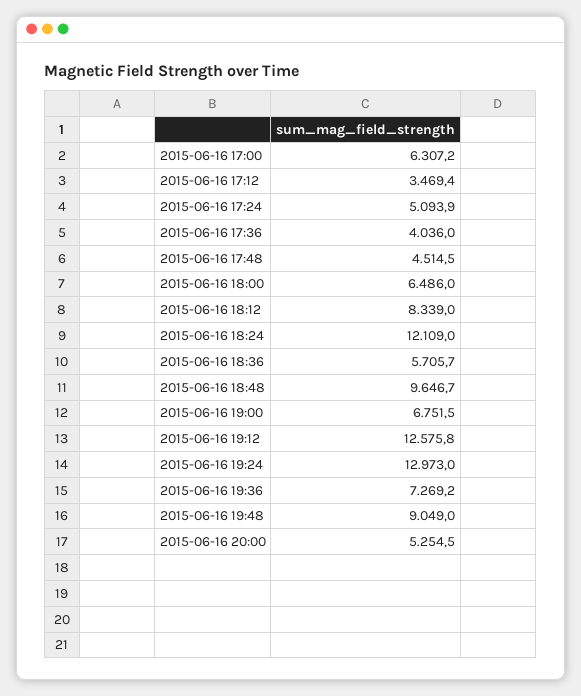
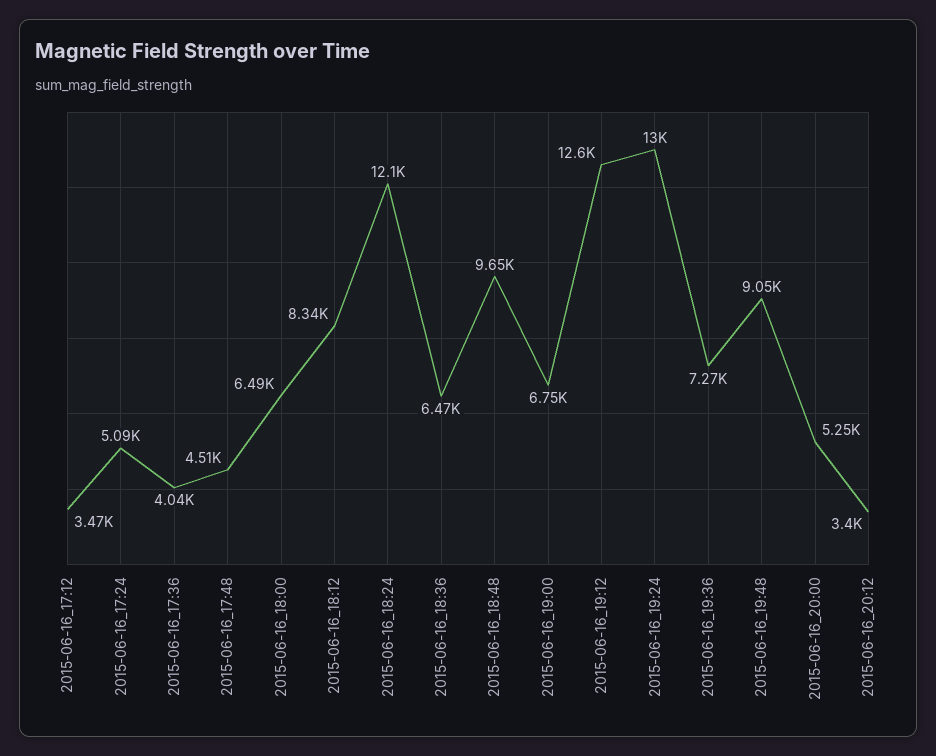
2015-06-16 17:00: 6307.2 -> none
2015-06-16 18:36: 5705.7 -> 6470
2015-06-16_20:12: none -> 3400

